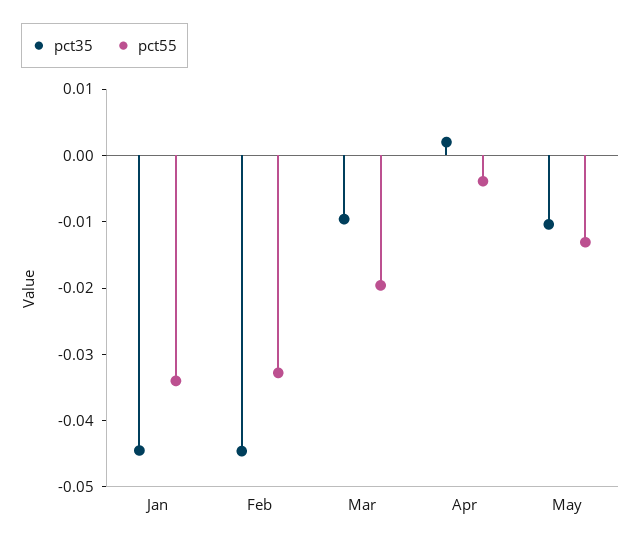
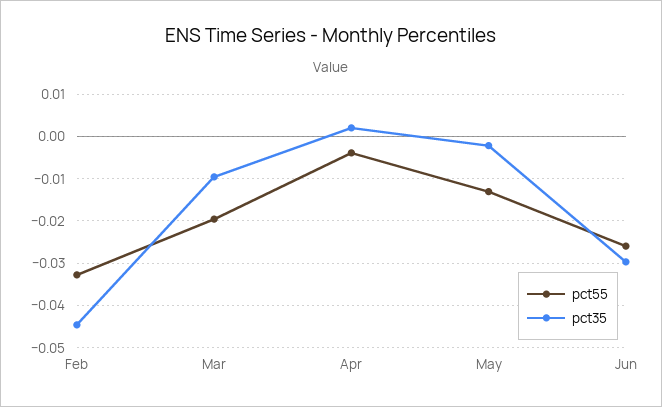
pct35, Jan: -0.044 -> none
pct55, Jan: -0.034 -> none
pct35, May: -0.01 -> -0.002
pct55, Jun: none -> -0.026
pct35, Jun: none -> -0.03

